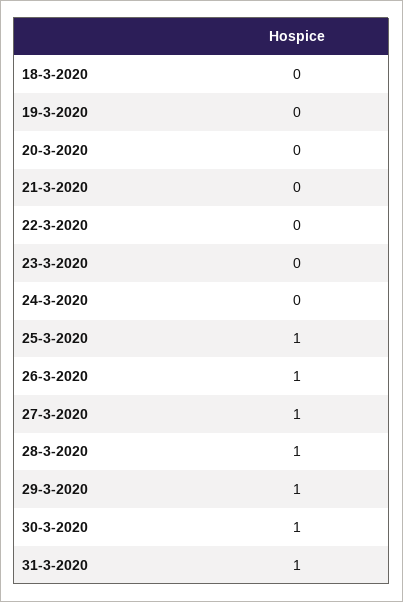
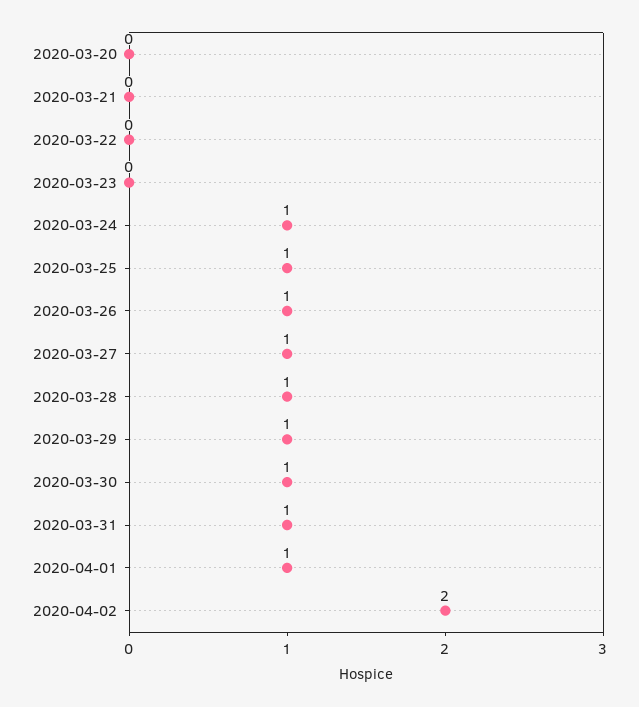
18-3-2020: 0 -> none
19-3-2020: 0 -> none
24-3-2020: 0 -> 1
2020-04-01: none -> 1
2020-04-02: none -> 2

